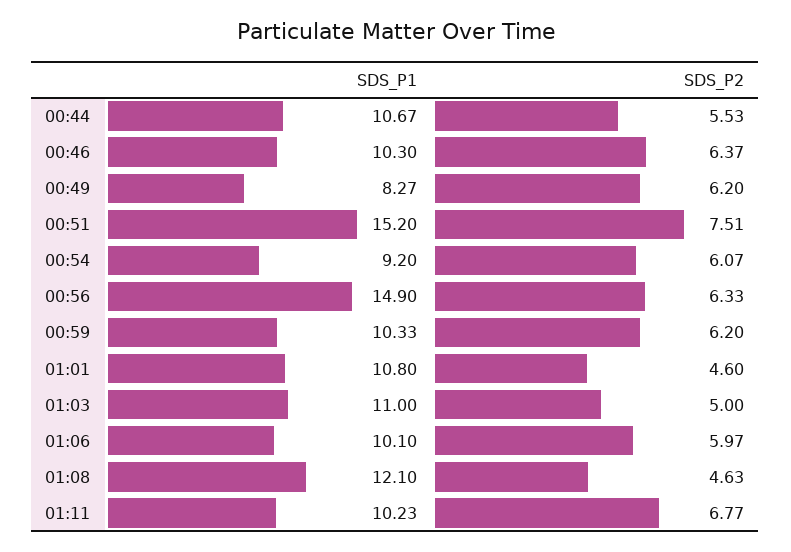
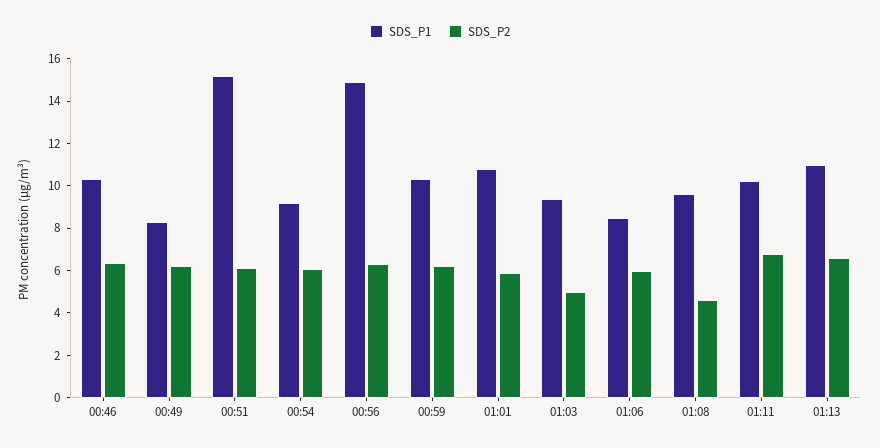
SDS_P1, 00:44: 10.67 -> none
SDS_P2, 00:44: 5.53 -> none
SDS_P2, 00:51: 7.51 -> 6
SDS_P2, 01:01: 4.6 -> 6
SDS_P1, 01:03: 11 -> 9.5
SDS_P1, 01:06: 10.1 -> 8.5
SDS_P1, 01:08: 12.1 -> 9.5
SDS_P1, 01:13: none -> 11
SDS_P2, 01:13: none -> 6.5

